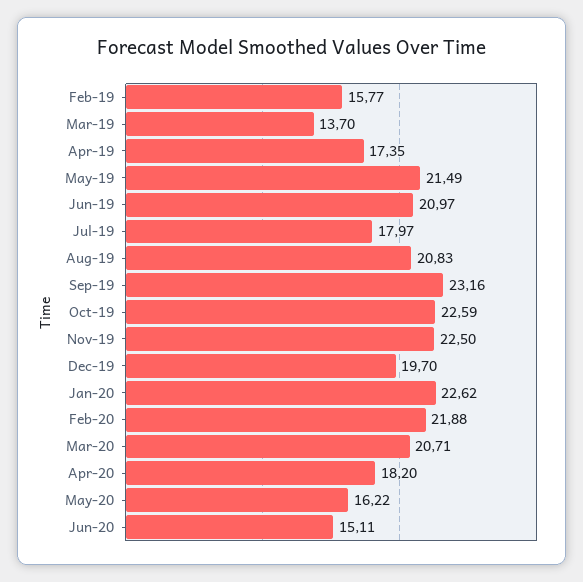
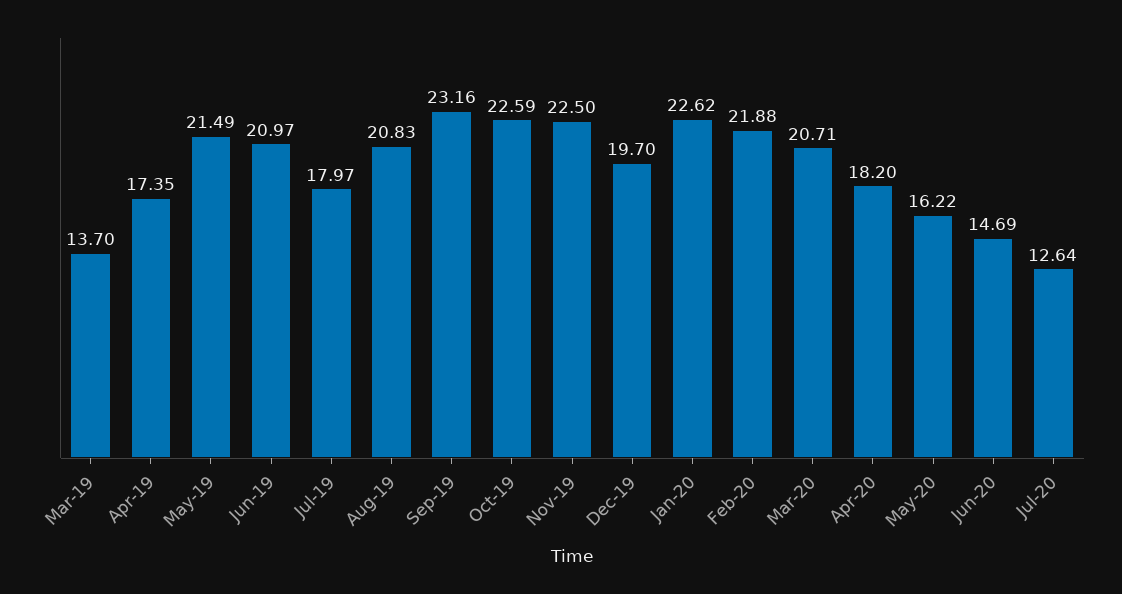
Feb-19: 15.77 -> none
Jun-20: 15.11 -> 14.69
Jul-20: none -> 12.64

